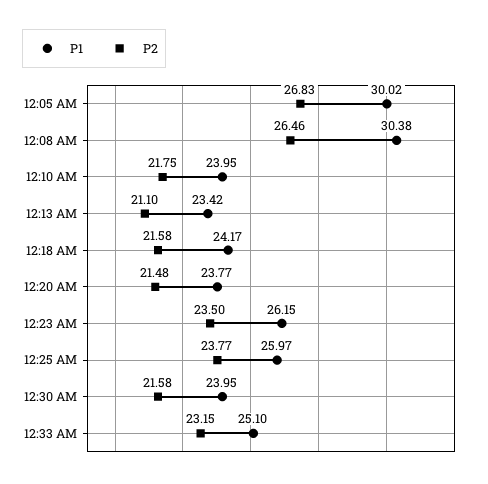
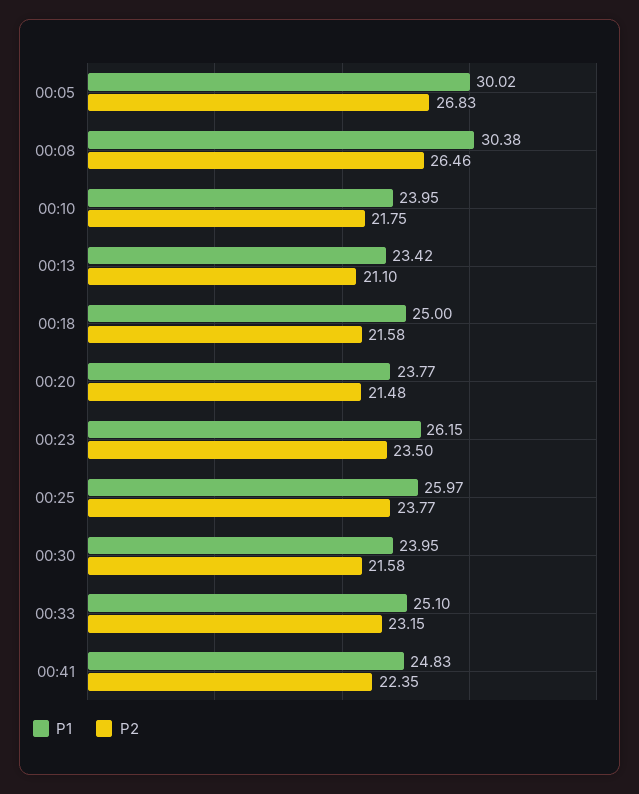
P1, 12:18 AM: 24.17 -> 25
P1, 00:41: none -> 24.83
P2, 00:41: none -> 22.35

